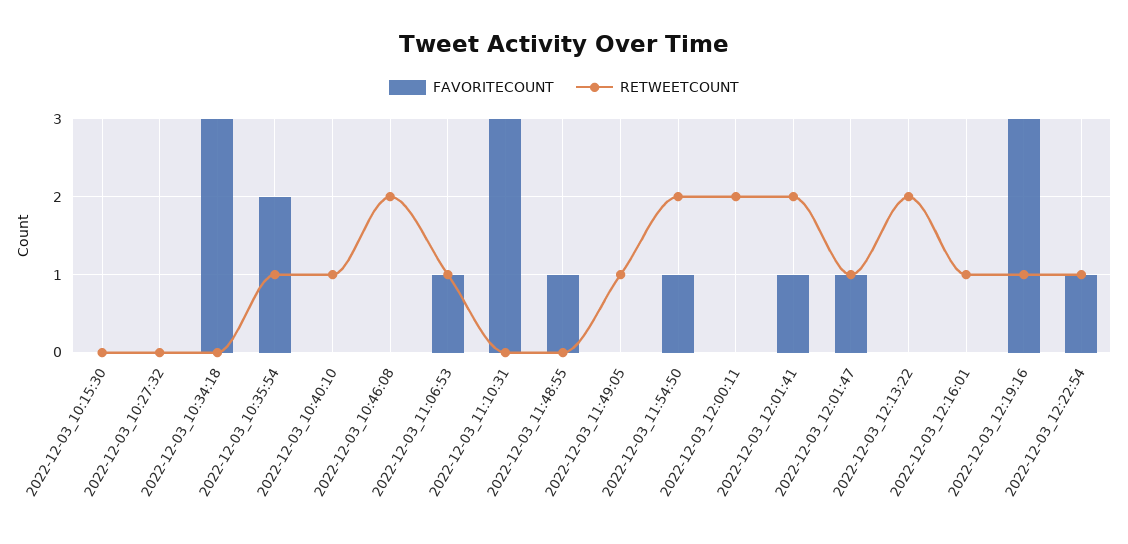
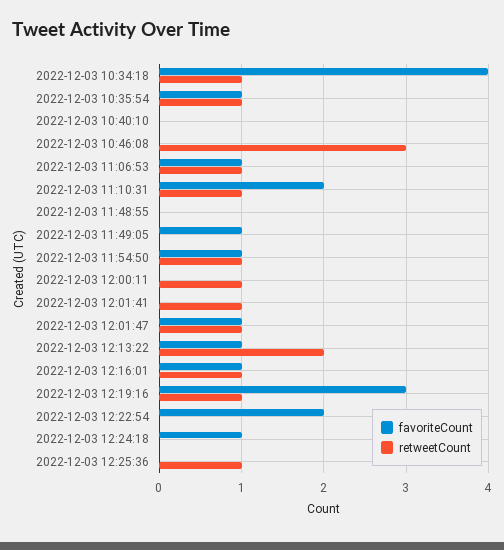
FAVORITECOUNT, 2022-12-03_10:15:30: 0 -> none
RETWEETCOUNT, 2022-12-03_10:15:30: 0 -> none
FAVORITECOUNT, 2022-12-03_10:27:32: 0 -> none
RETWEETCOUNT, 2022-12-03_10:27:32: 0 -> none
FAVORITECOUNT, 2022-12-03_10:34:18: 3 -> 4
RETWEETCOUNT, 2022-12-03_10:34:18: 0 -> 1
FAVORITECOUNT, 2022-12-03_10:35:54: 2 -> 1
RETWEETCOUNT, 2022-12-03_10:40:10: 1 -> 0
RETWEETCOUNT, 2022-12-03_10:46:08: 2 -> 3
FAVORITECOUNT, 2022-12-03_11:10:31: 3 -> 2
RETWEETCOUNT, 2022-12-03_11:10:31: 0 -> 1
FAVORITECOUNT, 2022-12-03_11:48:55: 1 -> 0
FAVORITECOUNT, 2022-12-03_11:49:05: 0 -> 1
RETWEETCOUNT, 2022-12-03_11:49:05: 1 -> 0
RETWEETCOUNT, 2022-12-03_11:54:50: 2 -> 1
RETWEETCOUNT, 2022-12-03_12:00:11: 2 -> 1
FAVORITECOUNT, 2022-12-03_12:01:41: 1 -> 0
RETWEETCOUNT, 2022-12-03_12:01:41: 2 -> 1
FAVORITECOUNT, 2022-12-03_12:13:22: 0 -> 1
FAVORITECOUNT, 2022-12-03_12:16:01: 0 -> 1
FAVORITECOUNT, 2022-12-03_12:22:54: 1 -> 2
RETWEETCOUNT, 2022-12-03_12:22:54: 1 -> 0
FAVORITECOUNT, 2022-12-03 12:24:18: none -> 1
RETWEETCOUNT, 2022-12-03 12:24:18: none -> 0
FAVORITECOUNT, 2022-12-03 12:25:36: none -> 0
RETWEETCOUNT, 2022-12-03 12:25:36: none -> 1

